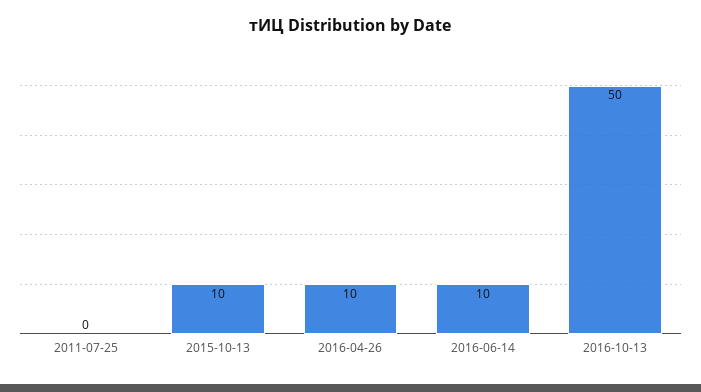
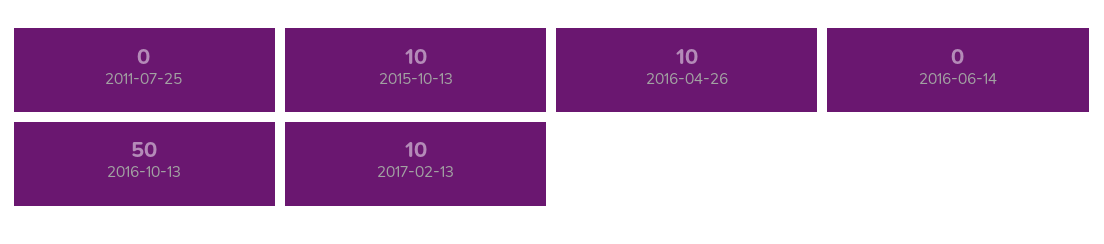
2016-06-14: 10 -> 0
2017-02-13: none -> 10

